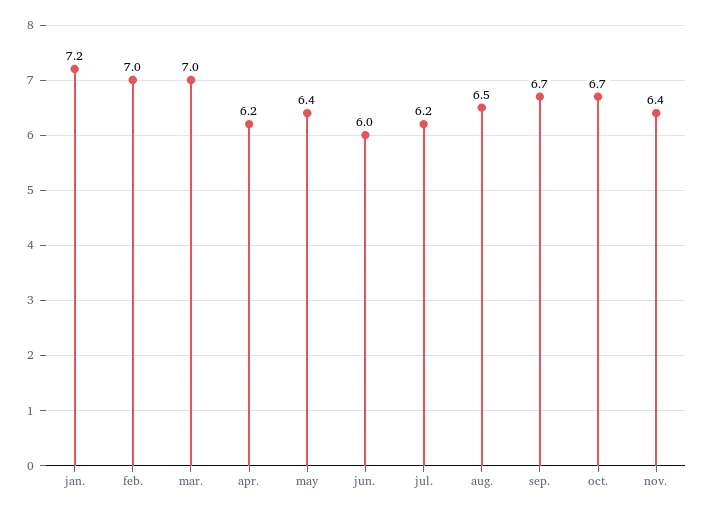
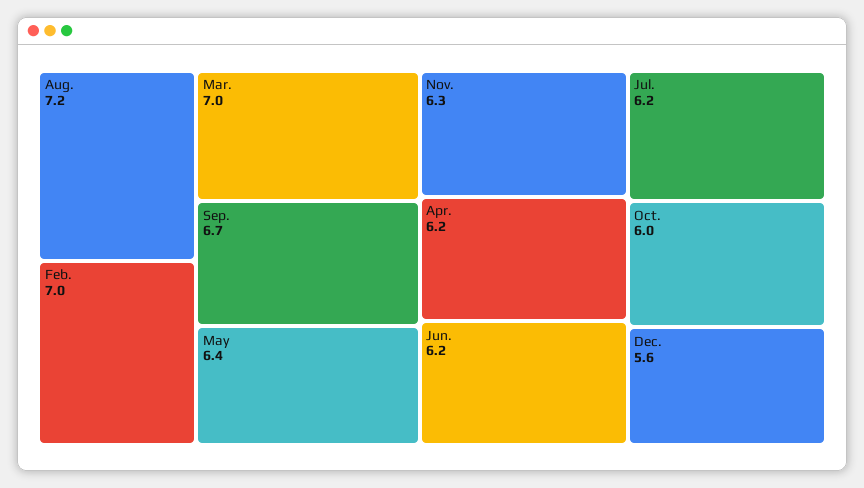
jan.: 7.2 -> none
jun.: 6 -> 6.2
aug.: 6.5 -> 7.2
oct.: 6.7 -> 6
nov.: 6.4 -> 6.3
Dec.: none -> 5.6

